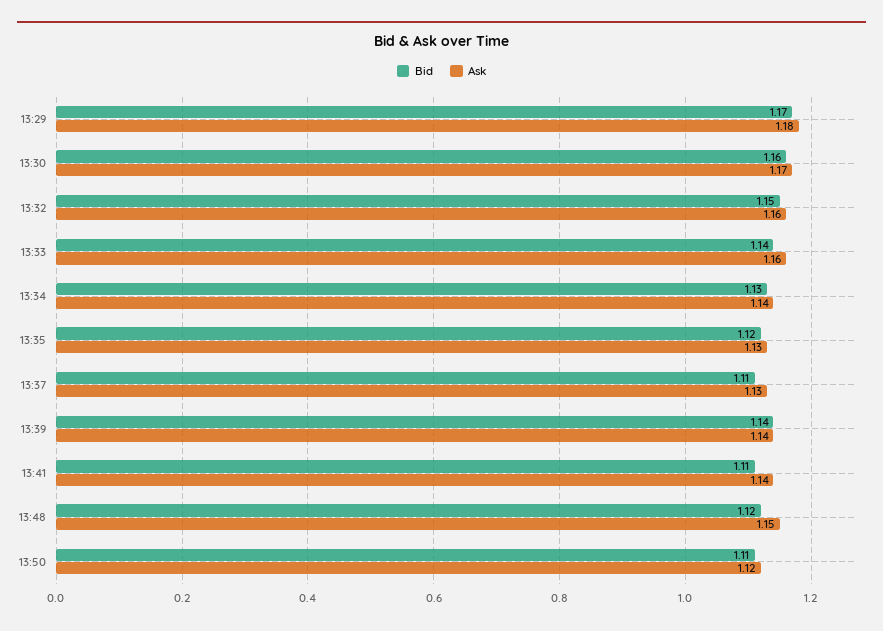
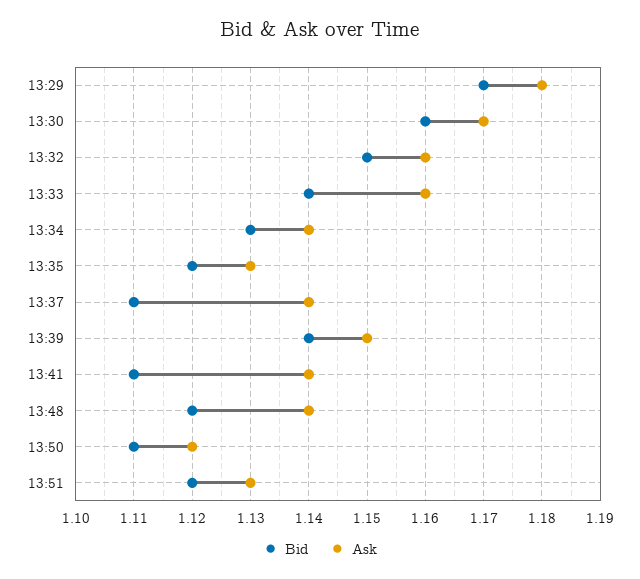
Ask, 13:37: 1.13 -> 1.14
Ask, 13:39: 1.14 -> 1.15
Ask, 13:48: 1.15 -> 1.14
Bid, 13:51: none -> 1.12
Ask, 13:51: none -> 1.13

